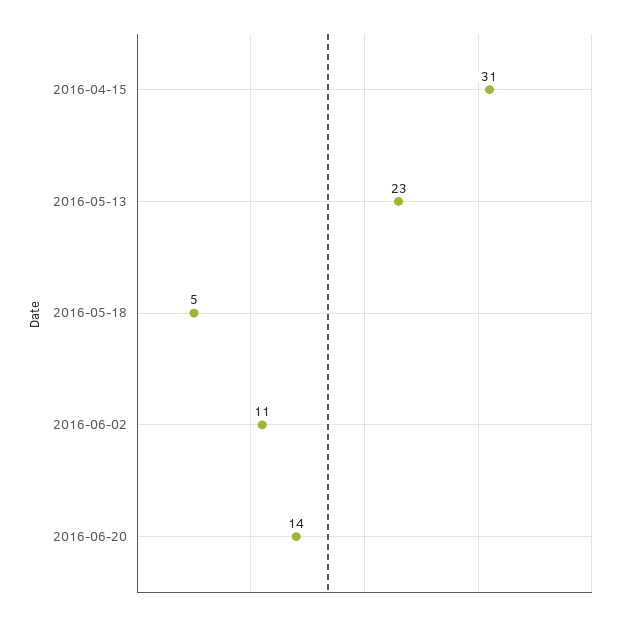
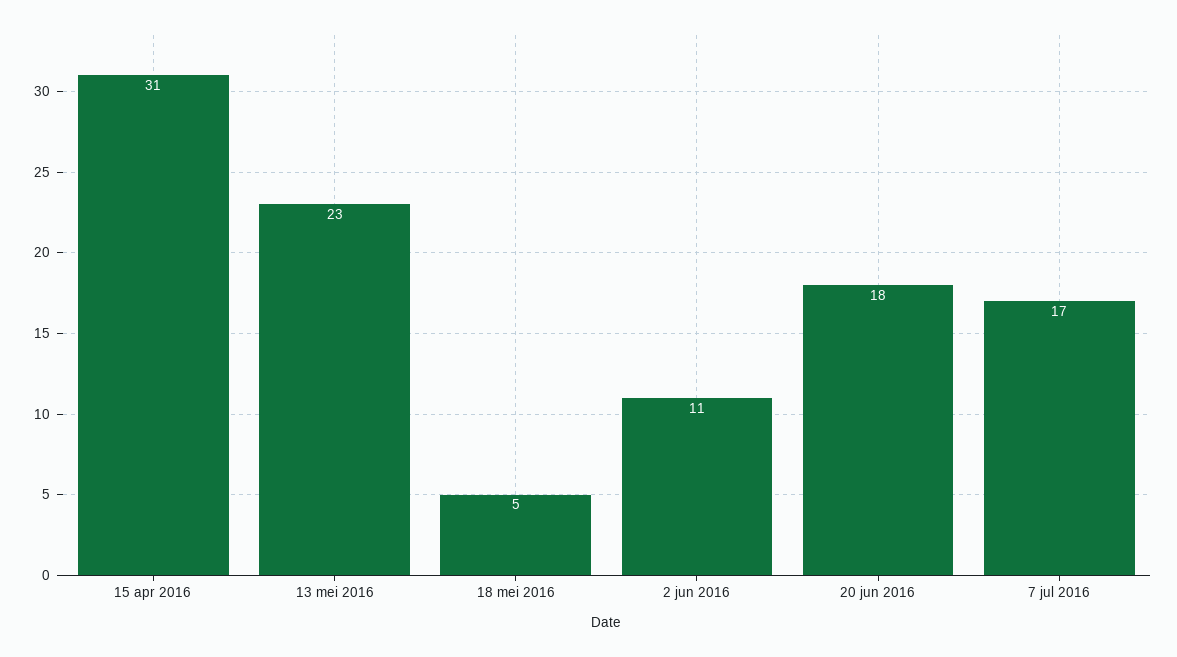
2016-06-20: 14 -> 18
7 jul 2016: none -> 17

